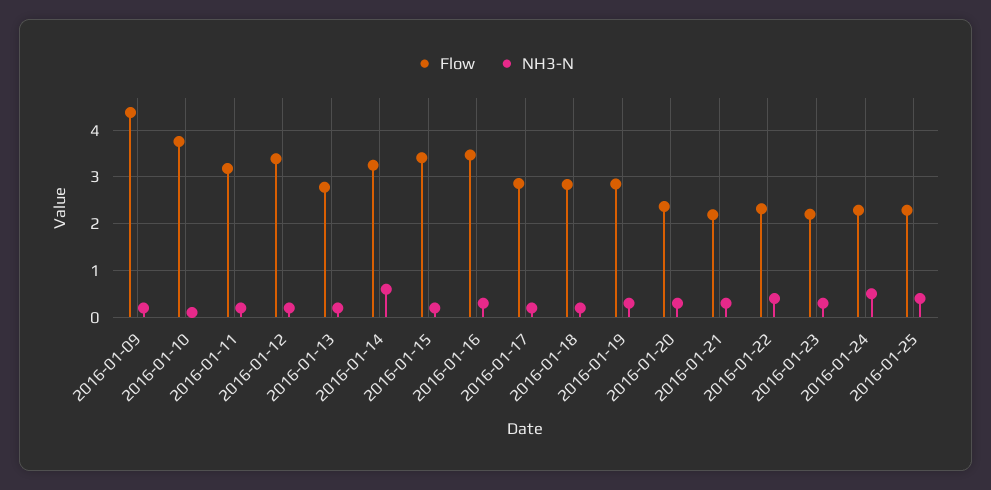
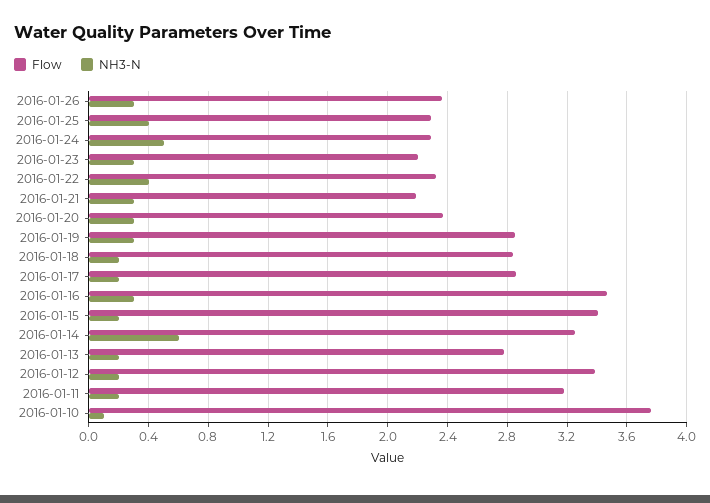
Flow, 2016-01-09: 4.4 -> none
NH3-N, 2016-01-09: 0.2 -> none
Flow, 2016-01-26: none -> 2.35
NH3-N, 2016-01-26: none -> 0.3

